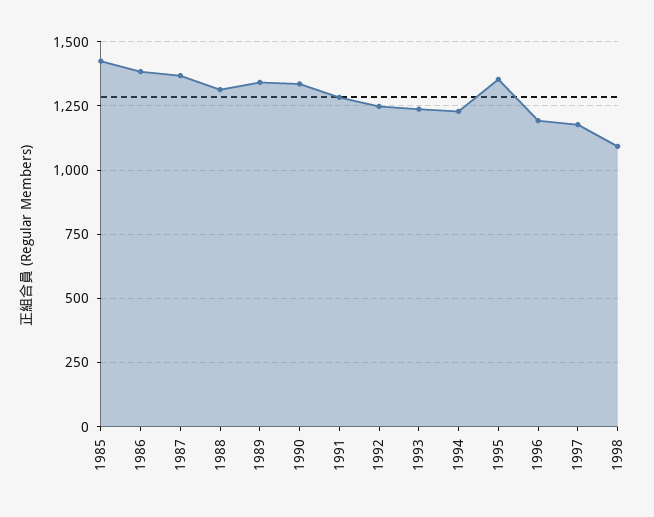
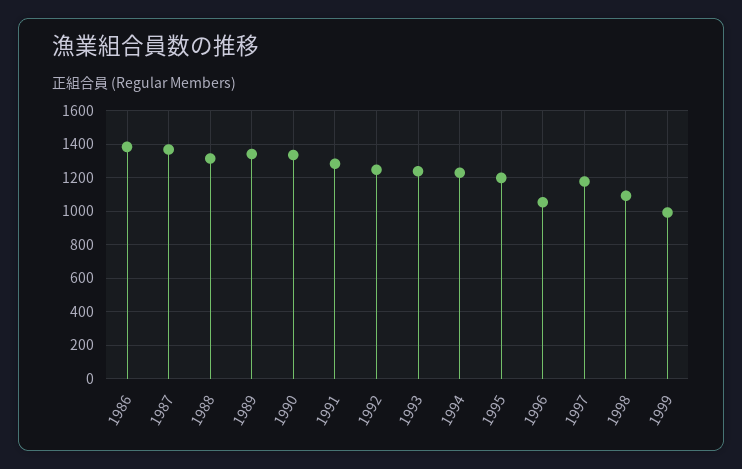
1985: 1425 -> none
1995: 1350 -> 1200
1996: 1200 -> 1050
1999: none -> 1000

